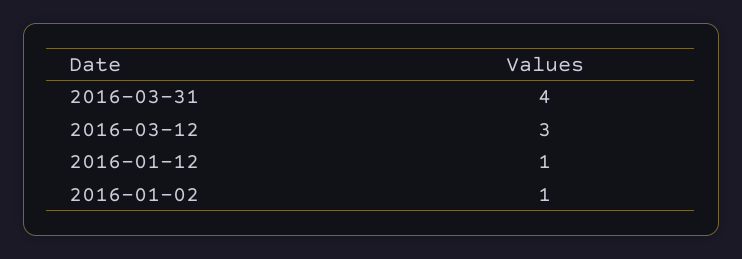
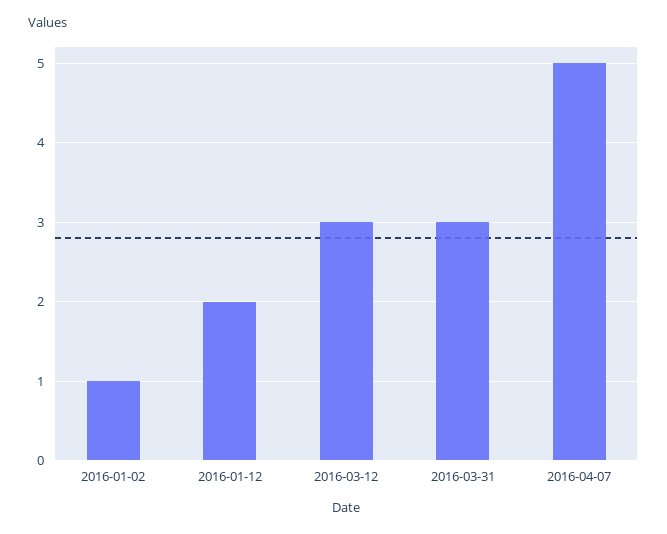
2016-03-31: 4 -> 3
2016-01-12: 1 -> 2
2016-04-07: none -> 5

